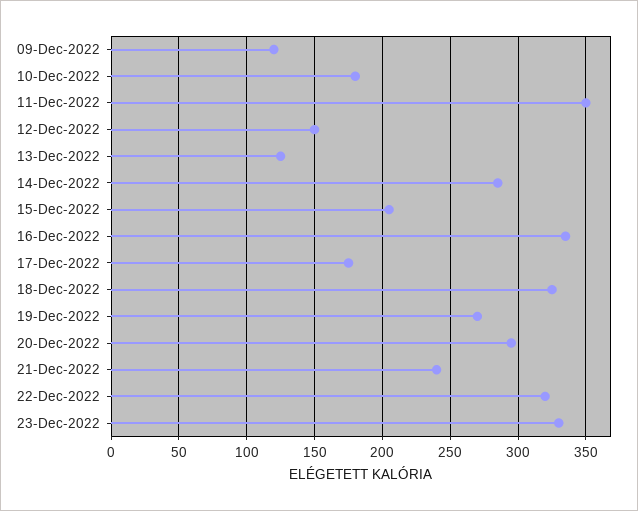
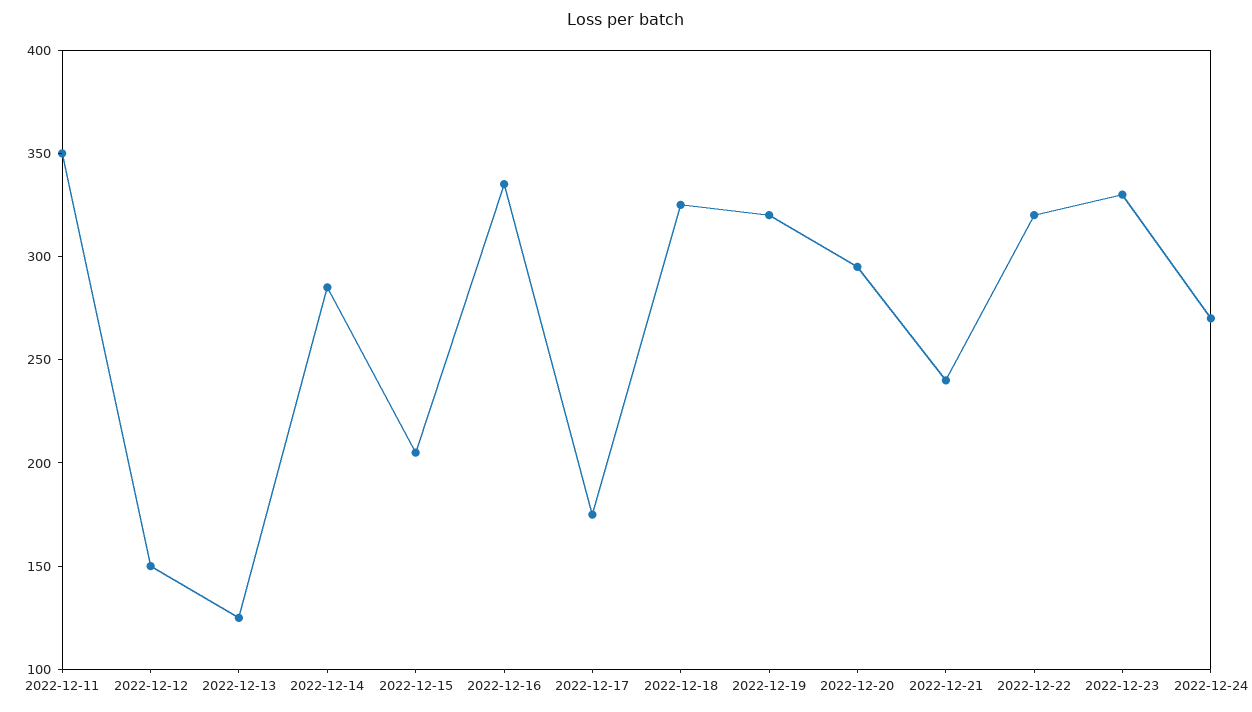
09-Dec-2022: 120 -> none
10-Dec-2022: 180 -> none
19-Dec-2022: 270 -> 320
2022-12-24: none -> 270

